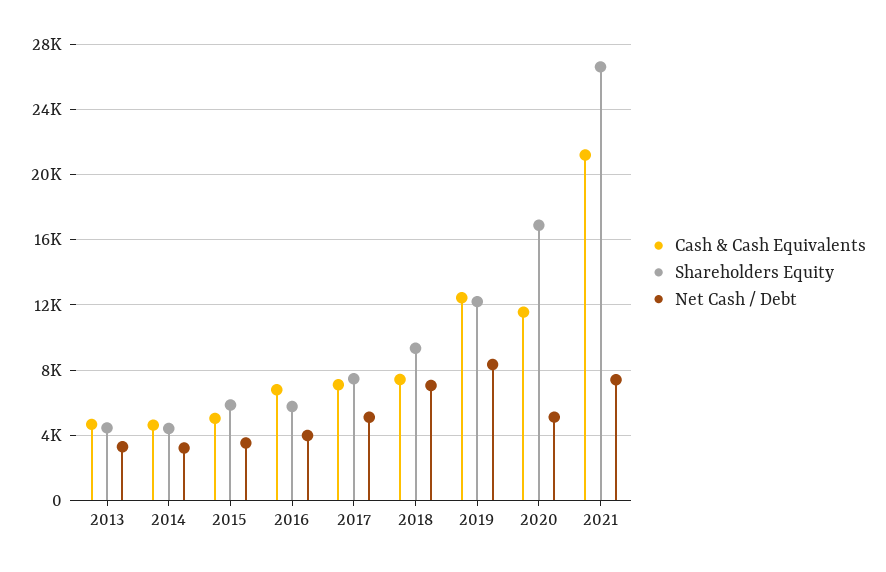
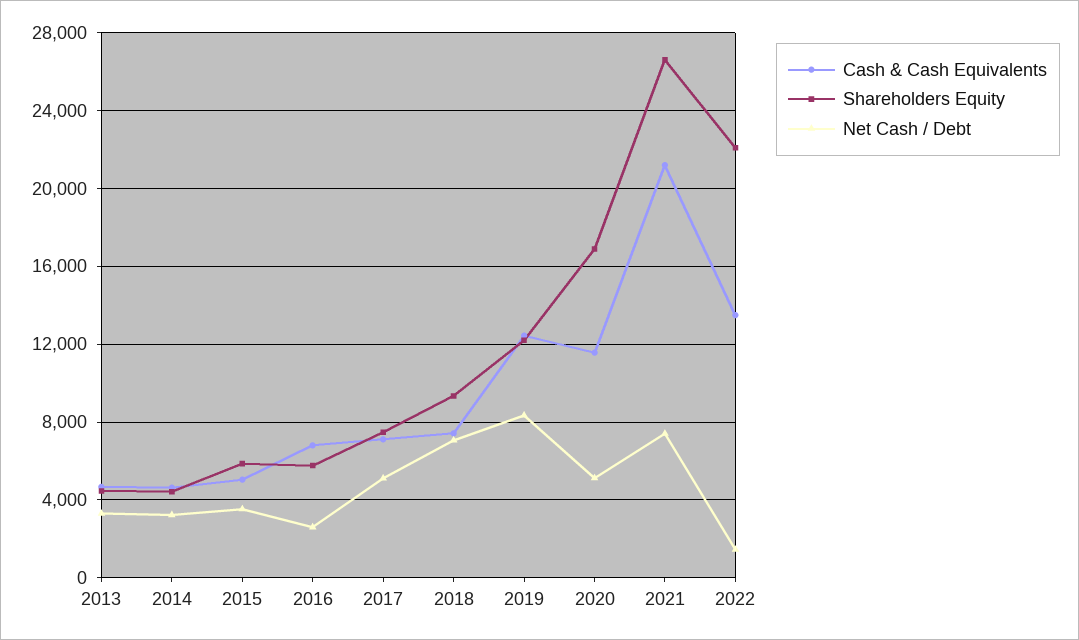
Net Cash / Debt, 2016: 4000 -> 2500
Cash & Cash Equivalents, 2022: none -> 13500
Shareholders Equity, 2022: none -> 22000
Net Cash / Debt, 2022: none -> 1500

